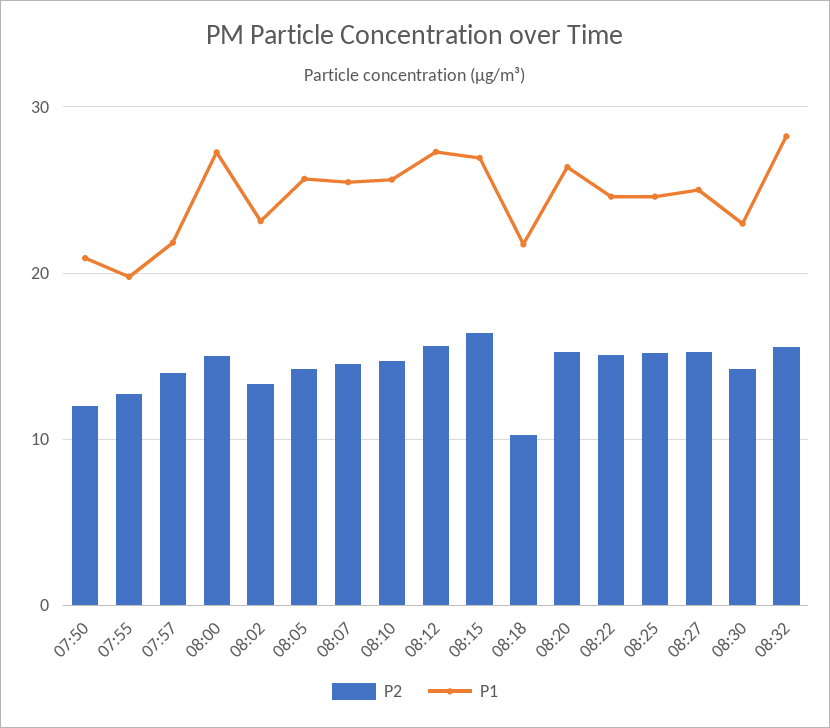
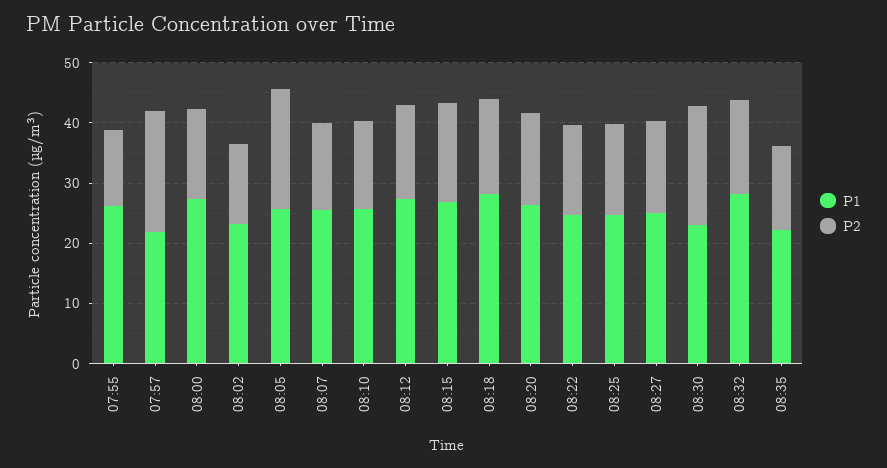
P2, 07:50: 12 -> none
P1, 07:50: 21 -> none
P1, 07:55: 20 -> 26
P2, 07:57: 14 -> 20
P2, 08:05: 14 -> 20
P2, 08:18: 10 -> 16
P1, 08:18: 22 -> 28
P2, 08:30: 14 -> 20
P1, 08:35: none -> 22
P2, 08:35: none -> 14

